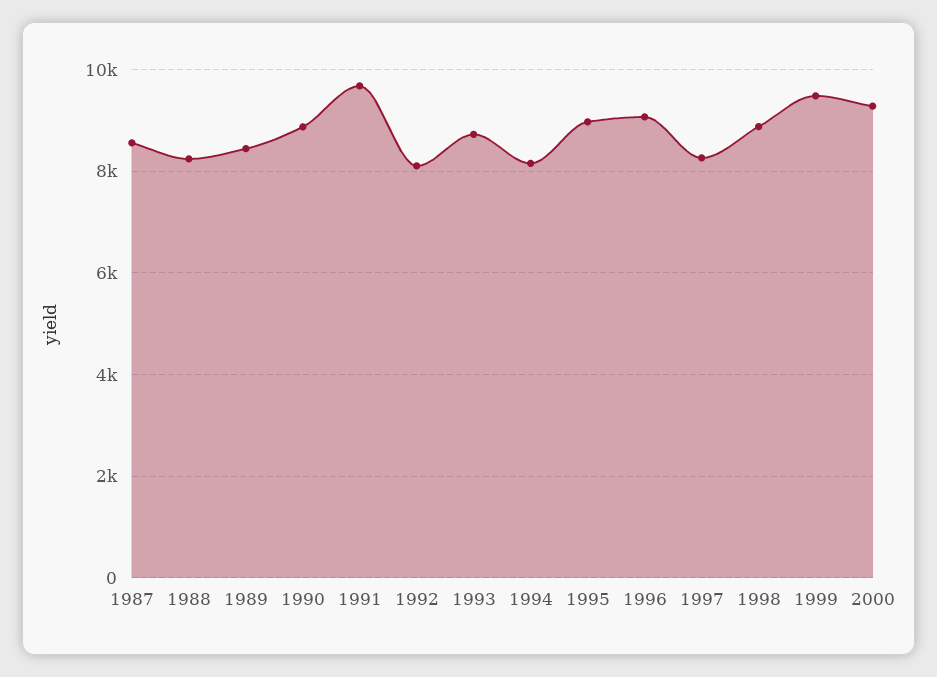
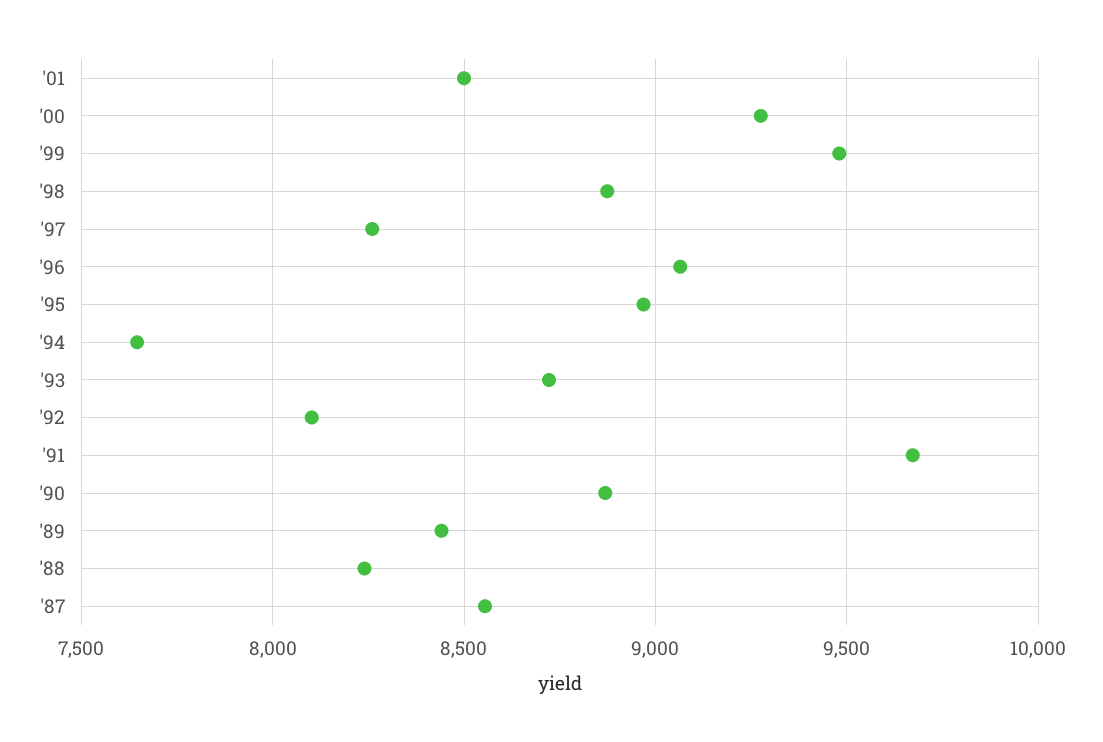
1994: 8200 -> 7650
'01: none -> 8500

